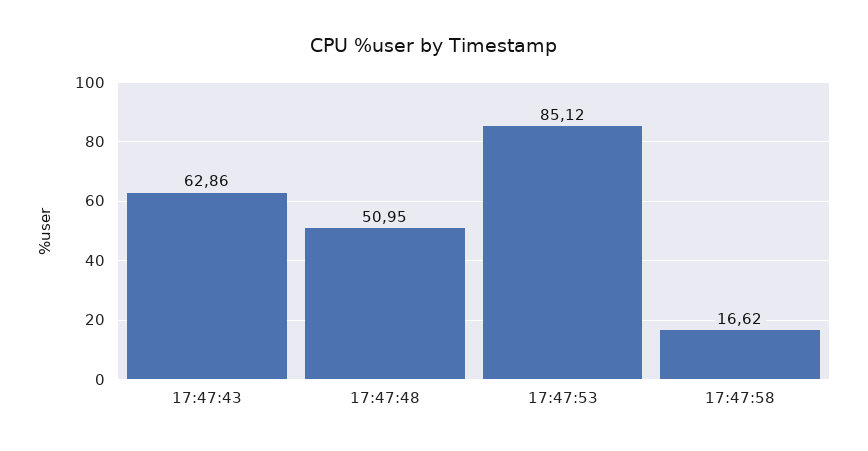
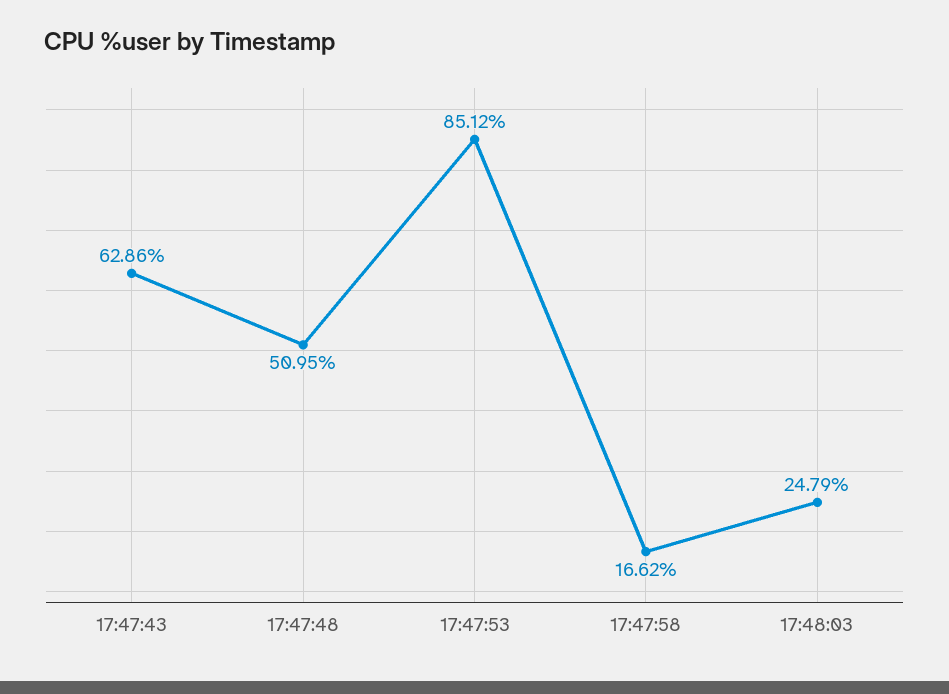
17:48:03: none -> 24.79

